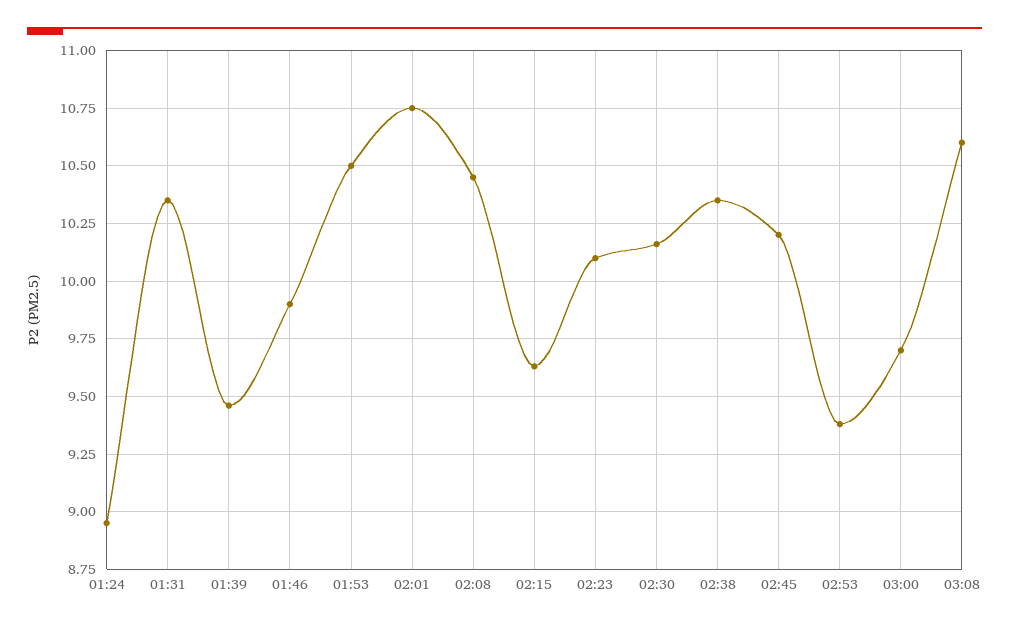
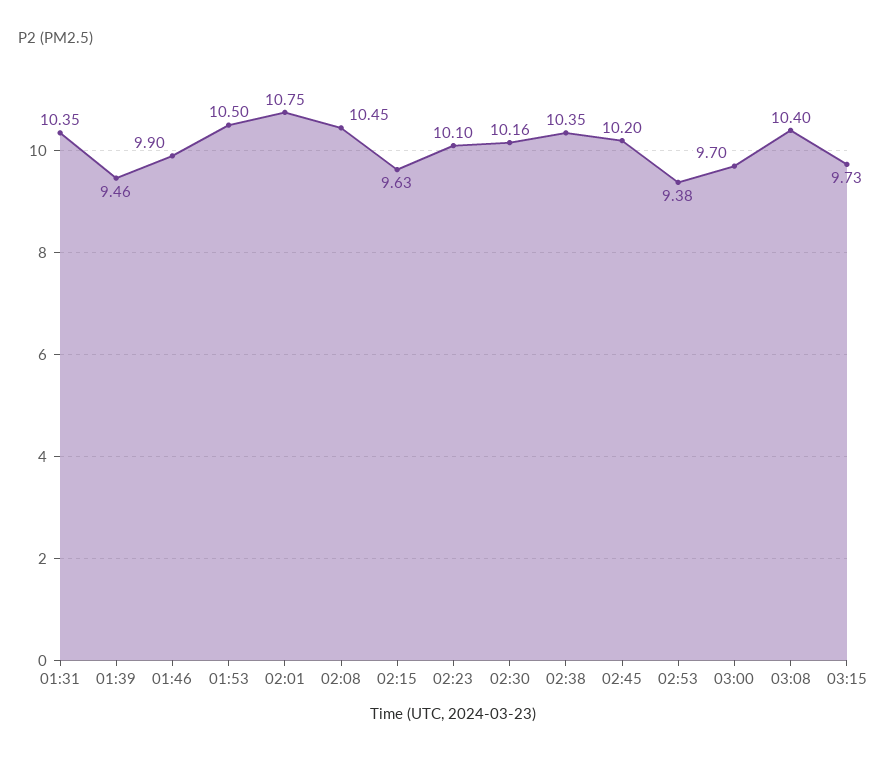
01:24: 8.95 -> none
03:08: 10.6 -> 10.4
03:15: none -> 9.73

